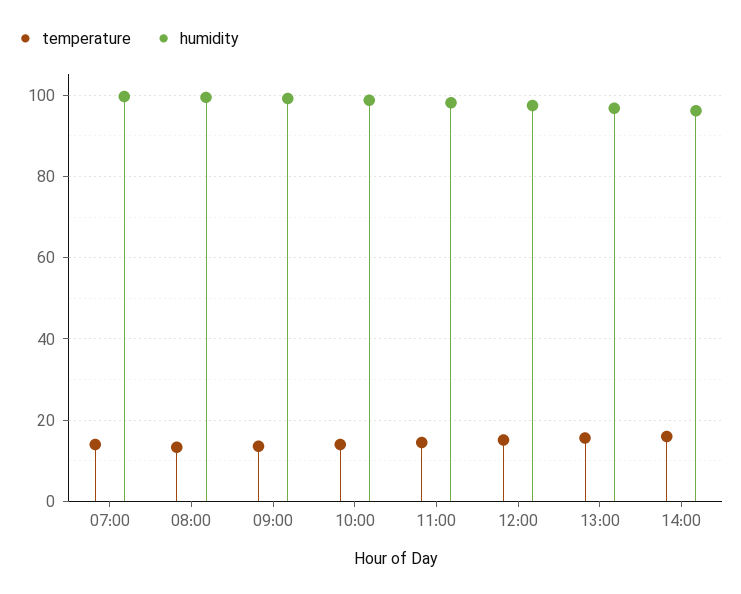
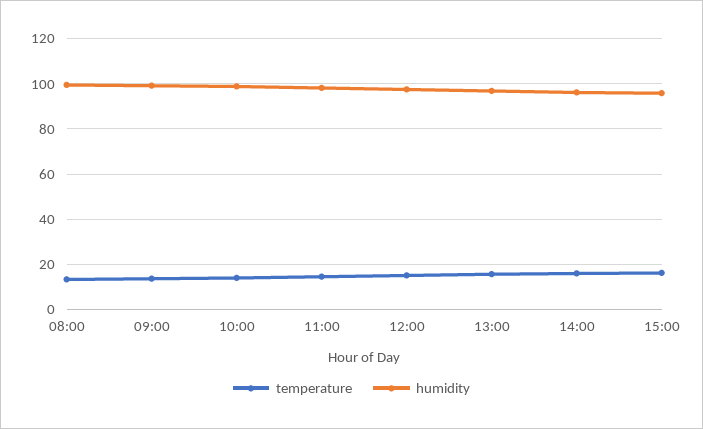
temperature, 07:00: 14 -> none
humidity, 07:00: 100 -> none
temperature, 15:00: none -> 15
humidity, 15:00: none -> 95

